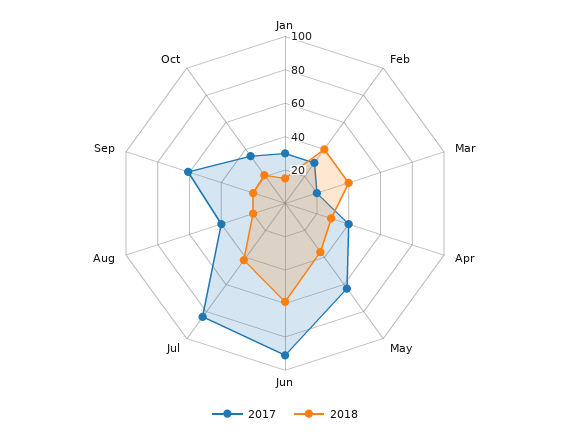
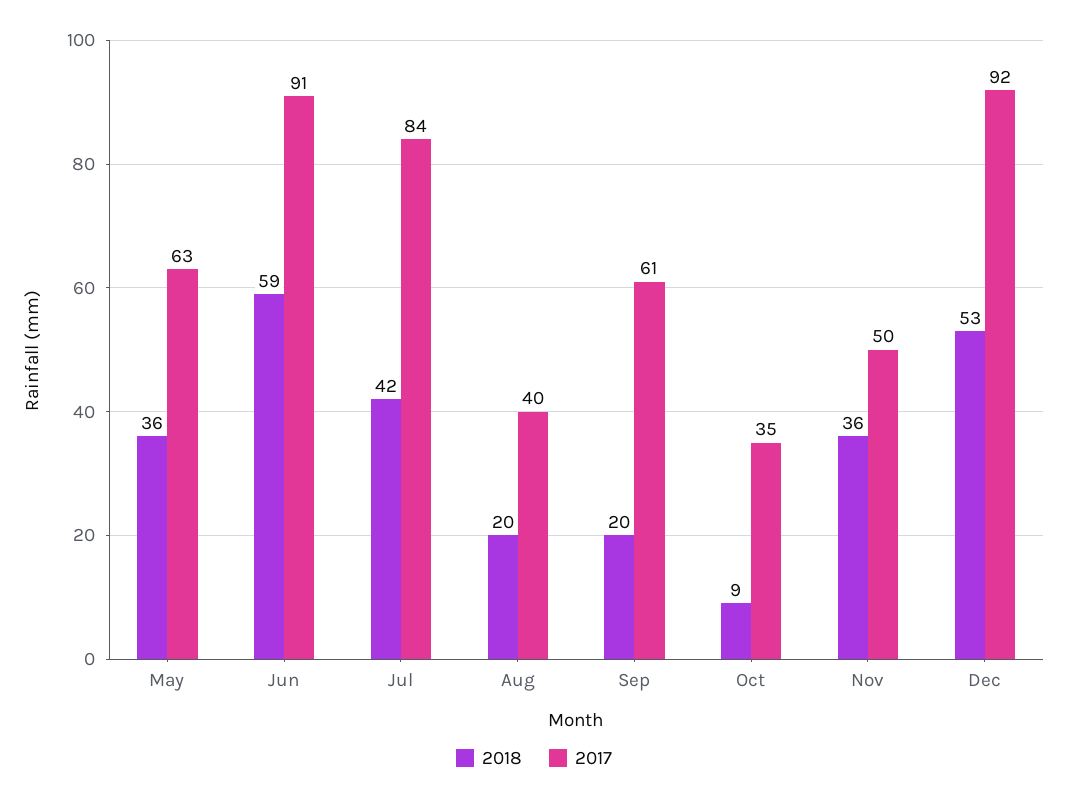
2017, Jan: 30 -> none
2018, Jan: 15 -> none
2017, Feb: 30 -> none
2018, Feb: 40 -> none
2017, Mar: 20 -> none
2018, Mar: 40 -> none
2017, Apr: 40 -> none
2018, Apr: 30 -> none
2018, Oct: 20 -> 9
2018, Nov: none -> 36
2017, Nov: none -> 50
2018, Dec: none -> 53
2017, Dec: none -> 92

